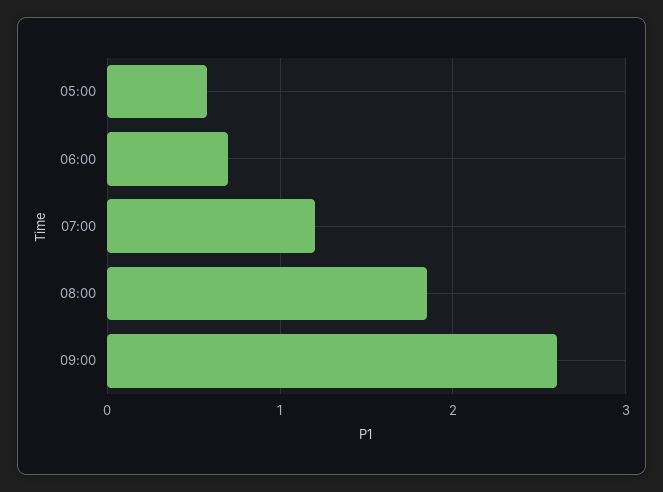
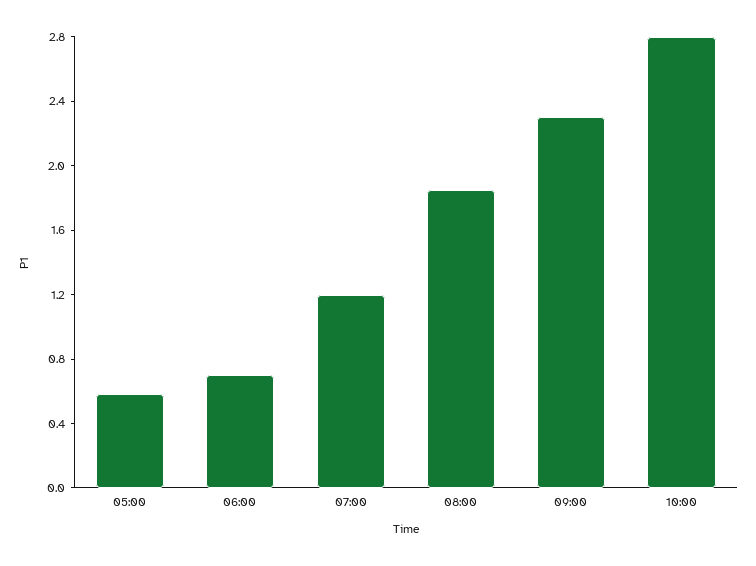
09:00: 2.6 -> 2.3
10:00: none -> 2.8

